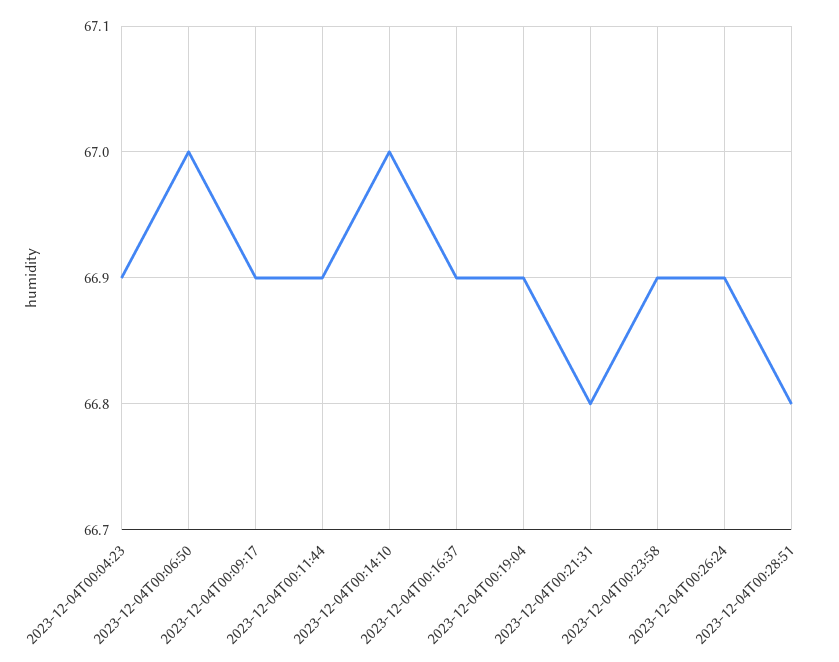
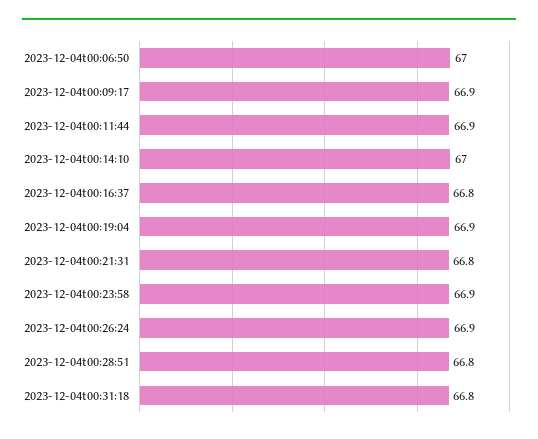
2023-12-04T00:04:23: 66.9 -> none
2023-12-04T00:16:37: 66.9 -> 66.8
2023-12-04t00:31:18: none -> 66.8

